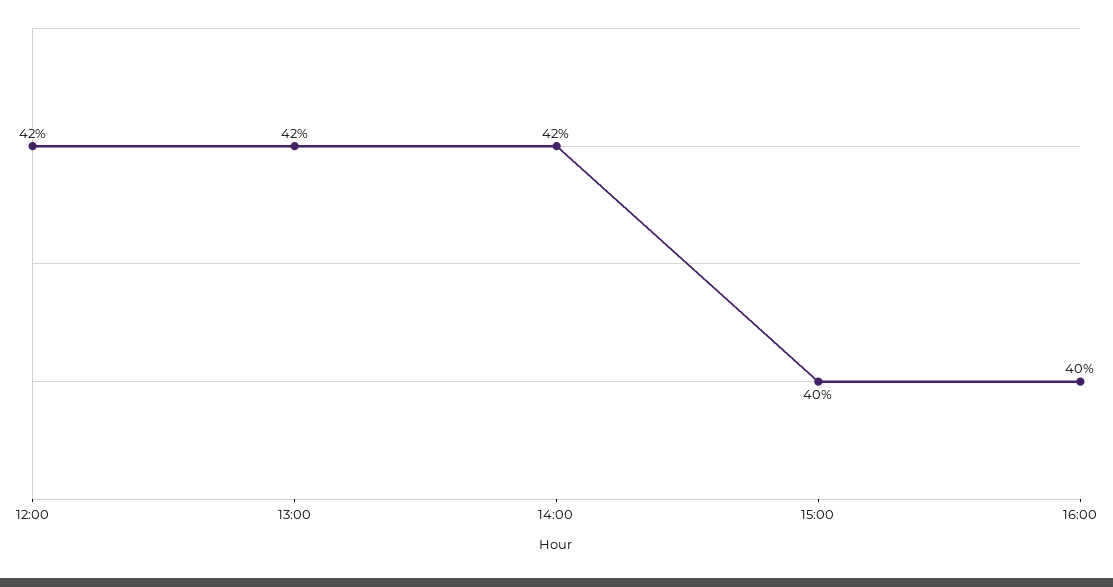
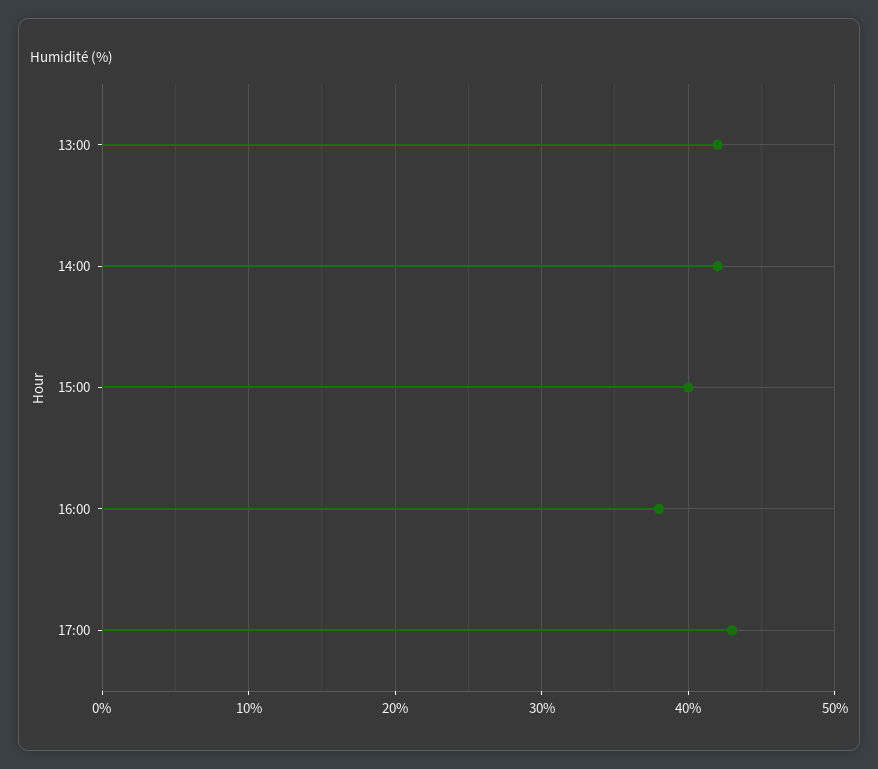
12:00: 42 -> none
16:00: 40 -> 38
17:00: none -> 43

